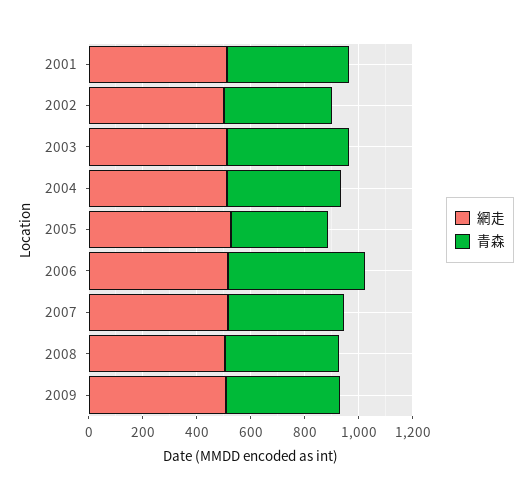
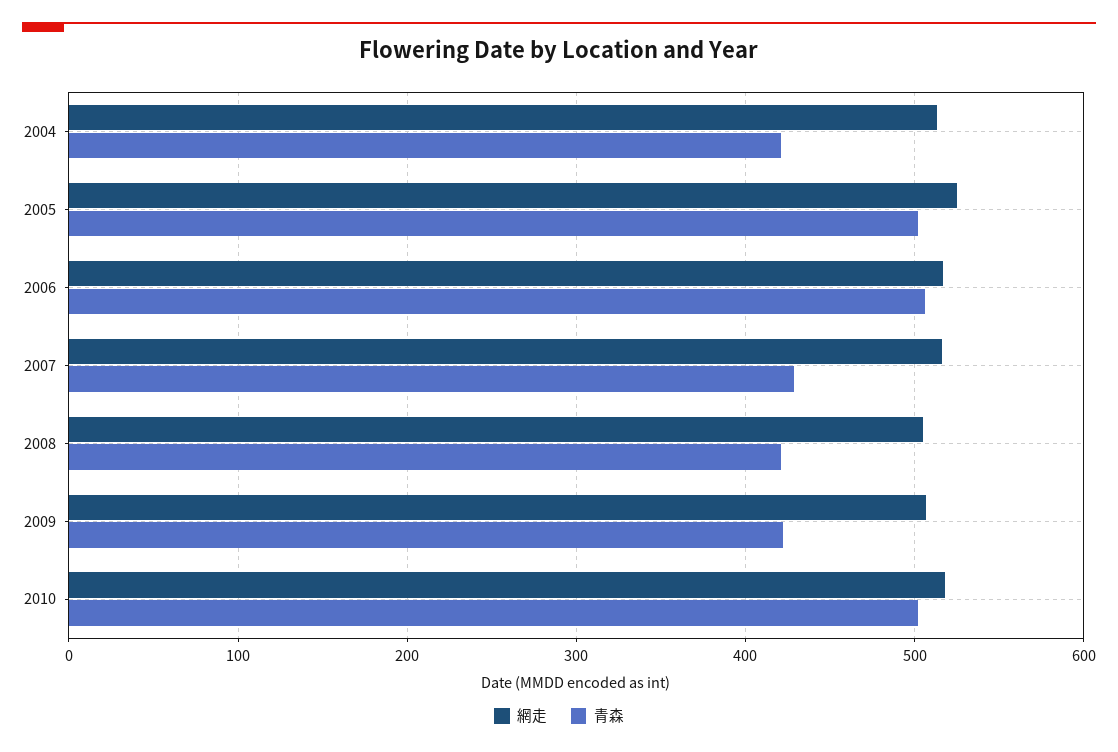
網走, 2001: 500 -> none
青森, 2001: 450 -> none
網走, 2002: 500 -> none
青森, 2002: 400 -> none
網走, 2003: 500 -> none
青森, 2003: 450 -> none
青森, 2005: 350 -> 500
網走, 2010: none -> 520
青森, 2010: none -> 500

